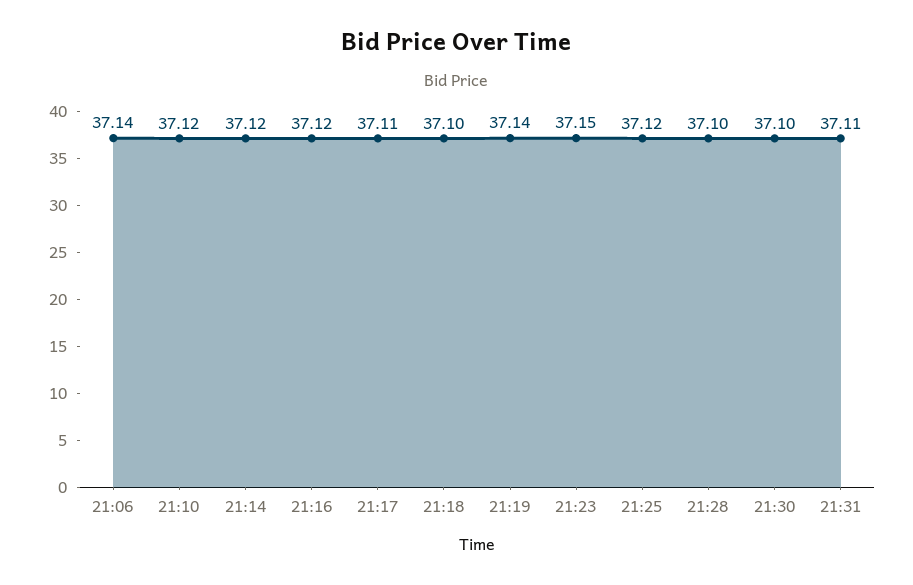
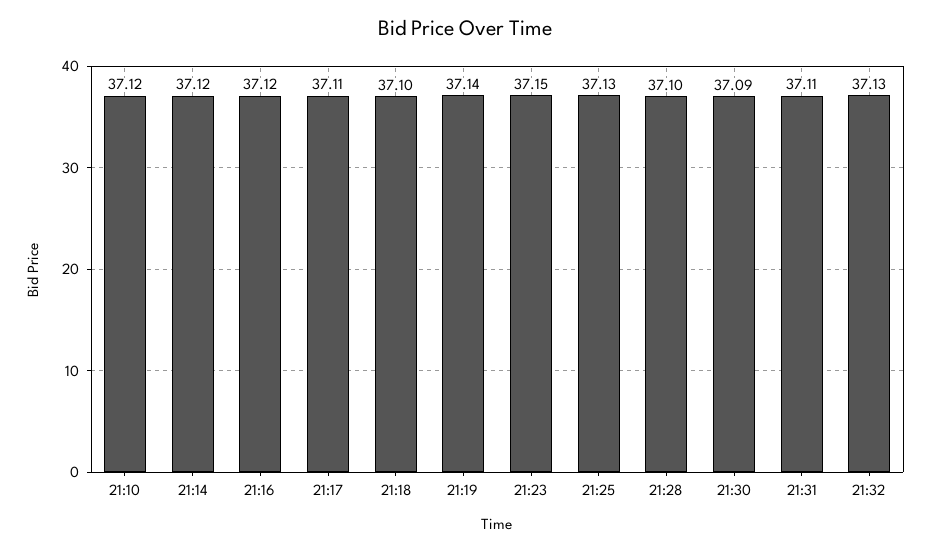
21:06: 37.14 -> none
21:25: 37.12 -> 37.13
21:30: 37.1 -> 37.09
21:32: none -> 37.13

